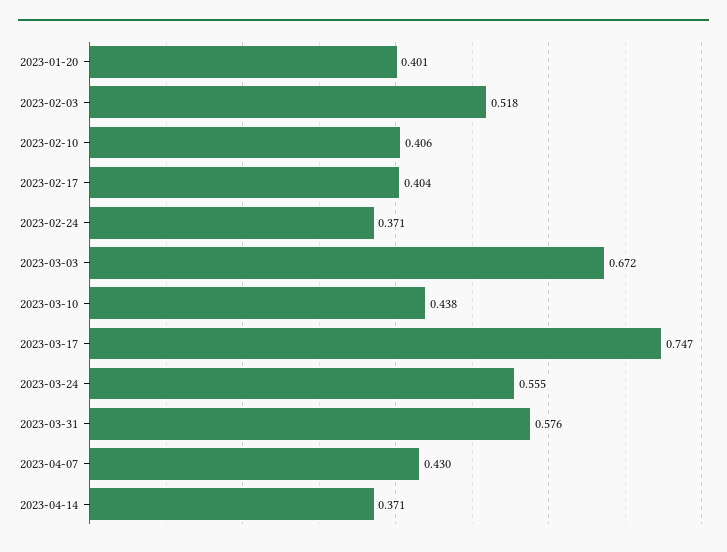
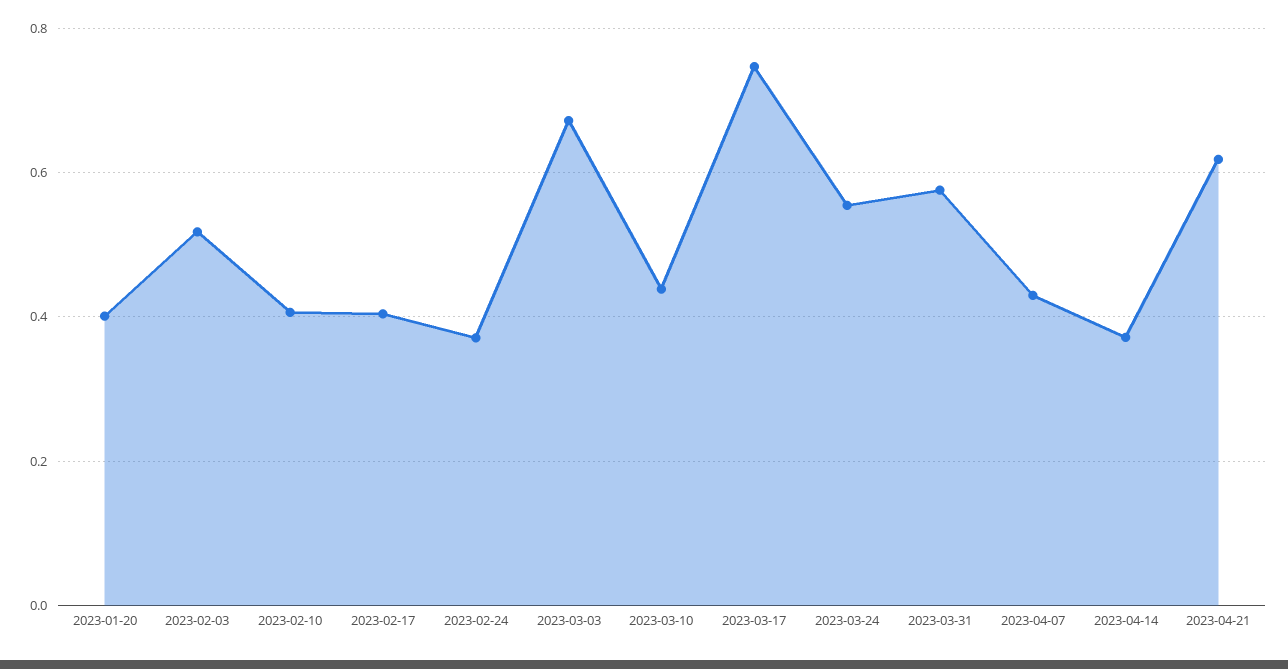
2023-04-21: none -> 0.62

